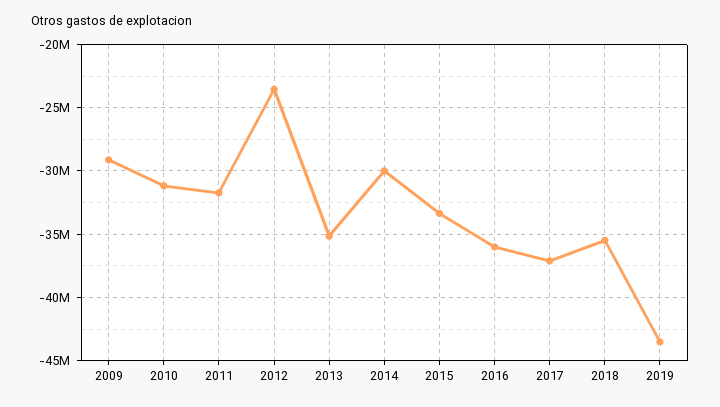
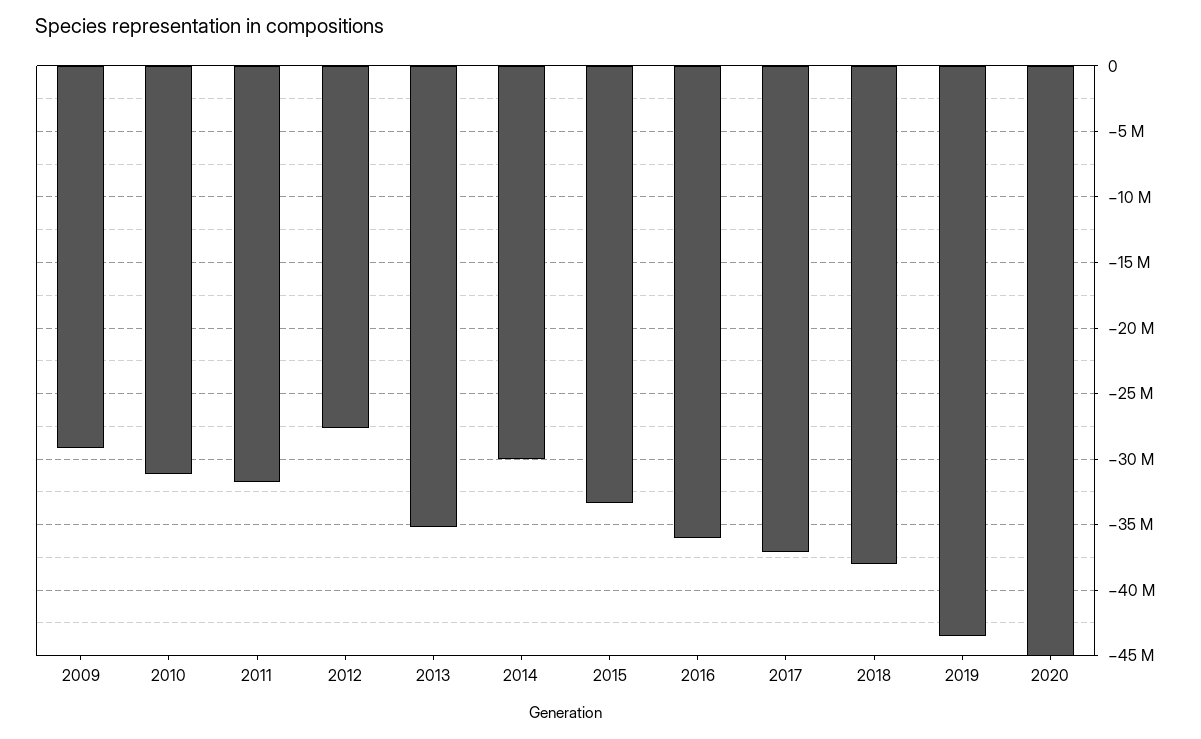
2012: -23500000 -> -27500000
2018: -35500000 -> -38000000
2020: none -> -45000000

